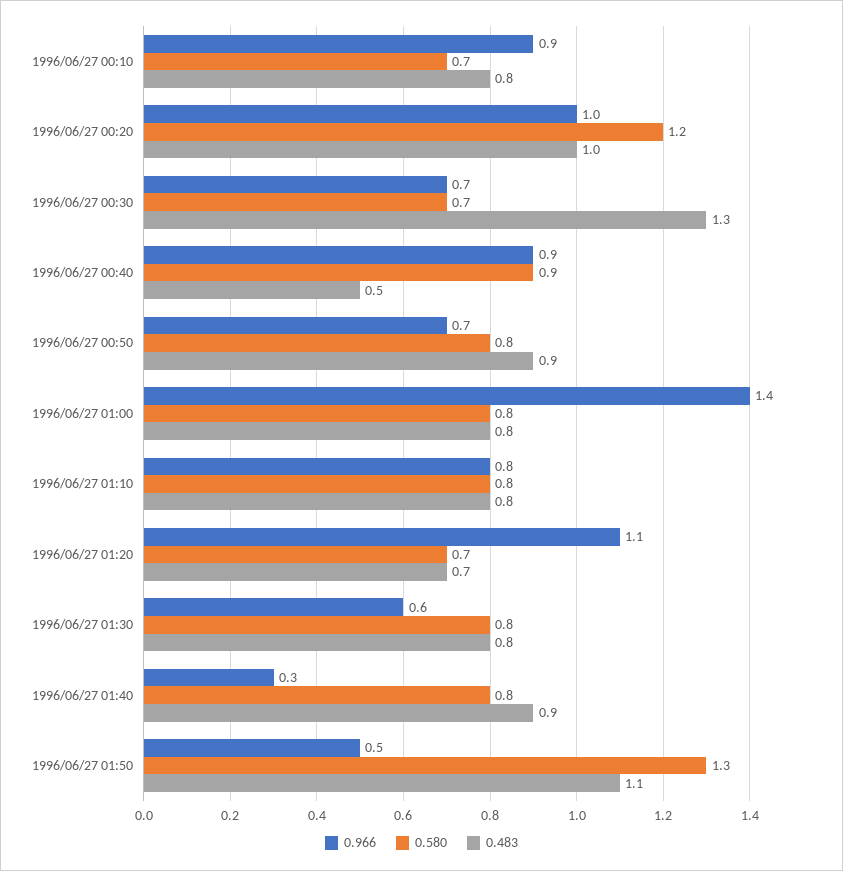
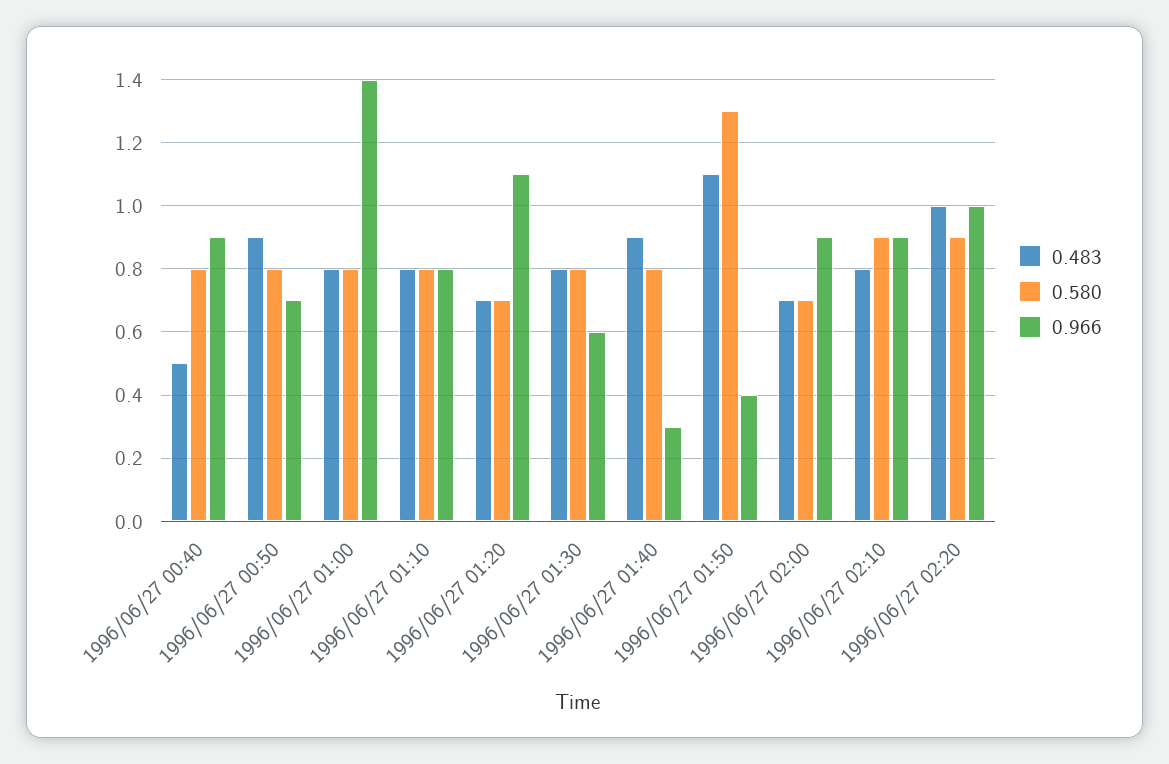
0.966, 1996/06/27 00:10: 0.9 -> none
0.580, 1996/06/27 00:10: 0.7 -> none
0.483, 1996/06/27 00:10: 0.8 -> none
0.966, 1996/06/27 00:20: 1 -> none
0.580, 1996/06/27 00:20: 1.2 -> none
0.483, 1996/06/27 00:20: 1 -> none
0.966, 1996/06/27 00:30: 0.7 -> none
0.580, 1996/06/27 00:30: 0.7 -> none
0.483, 1996/06/27 00:30: 1.3 -> none
0.580, 1996/06/27 00:40: 0.9 -> 0.8
0.966, 1996/06/27 01:50: 0.5 -> 0.4
0.483, 1996/06/27 02:00: none -> 0.7
0.580, 1996/06/27 02:00: none -> 0.7
0.966, 1996/06/27 02:00: none -> 0.9
0.483, 1996/06/27 02:10: none -> 0.8
0.580, 1996/06/27 02:10: none -> 0.9
0.966, 1996/06/27 02:10: none -> 0.9
0.483, 1996/06/27 02:20: none -> 1
0.580, 1996/06/27 02:20: none -> 0.9
0.966, 1996/06/27 02:20: none -> 1

